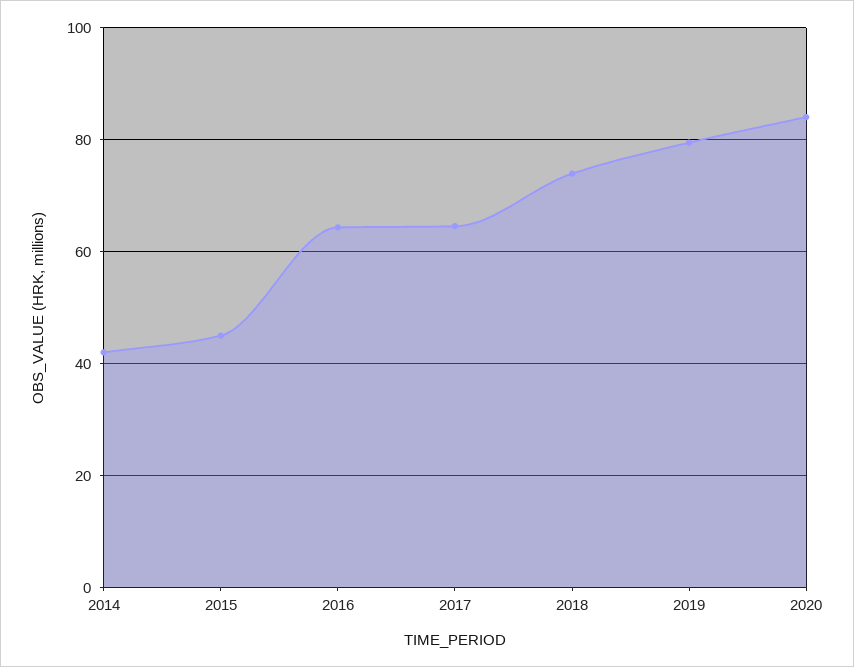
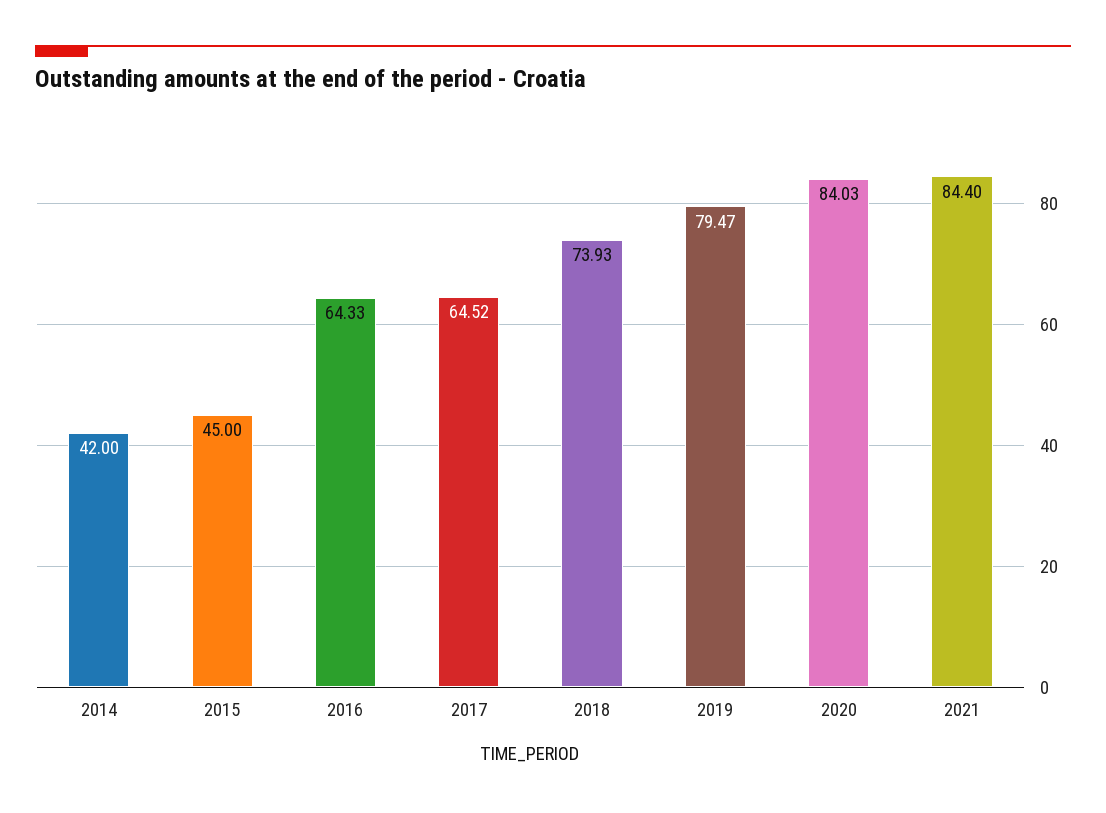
2021: none -> 84.4

